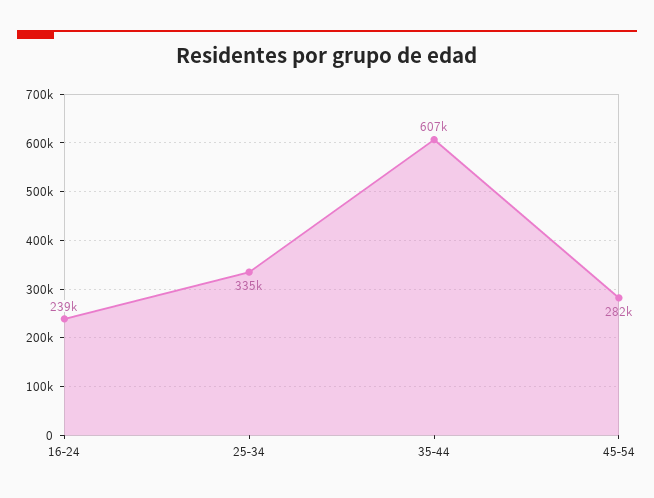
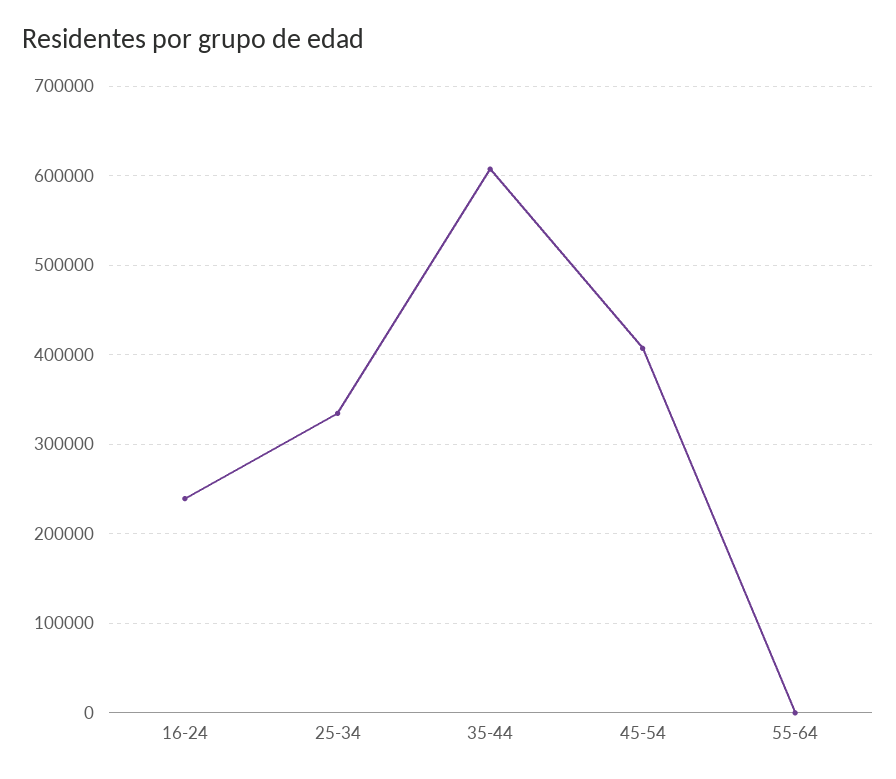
45-54: 282000 -> 410000
55-64: none -> 0

